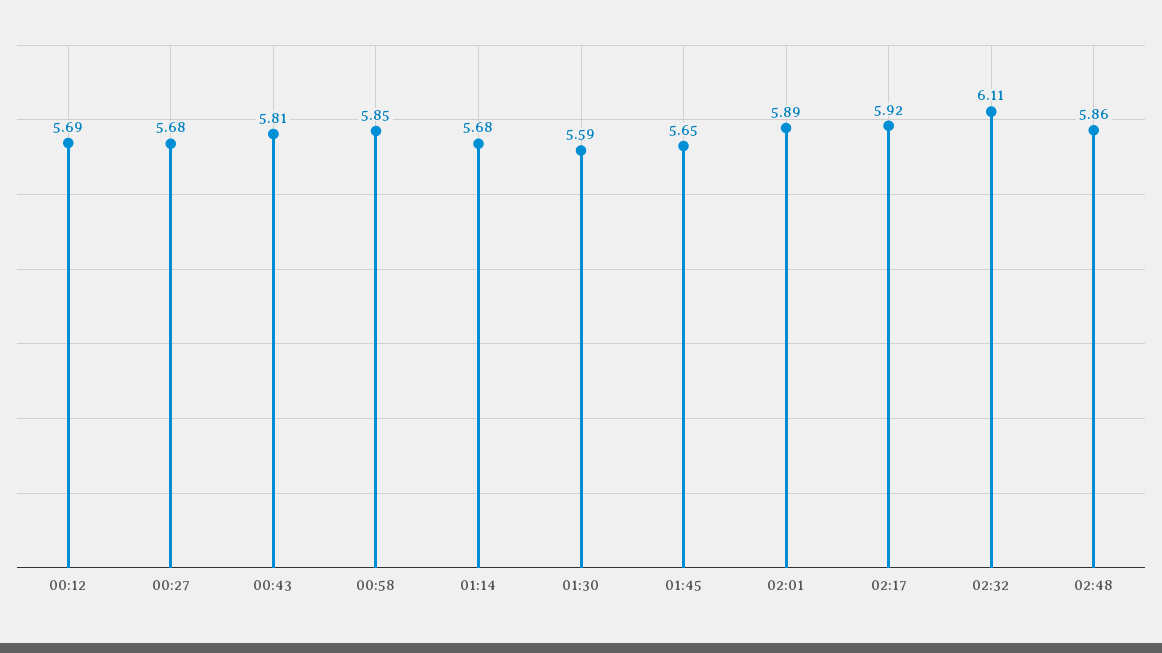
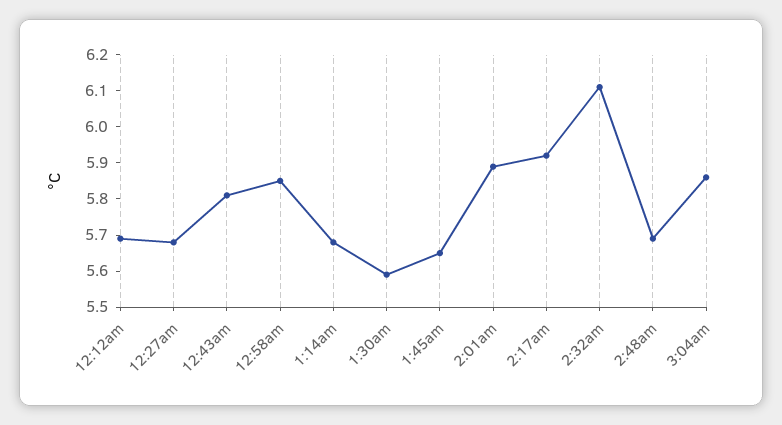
02:48: 5.86 -> 5.7
3:04am: none -> 5.85

